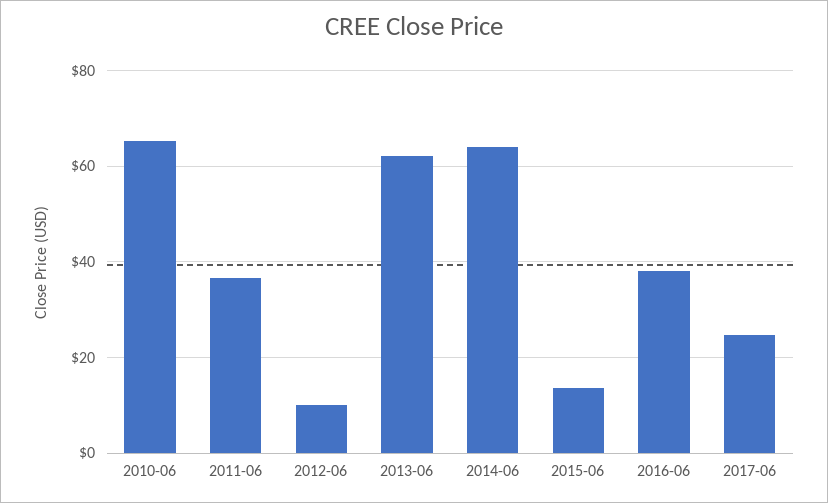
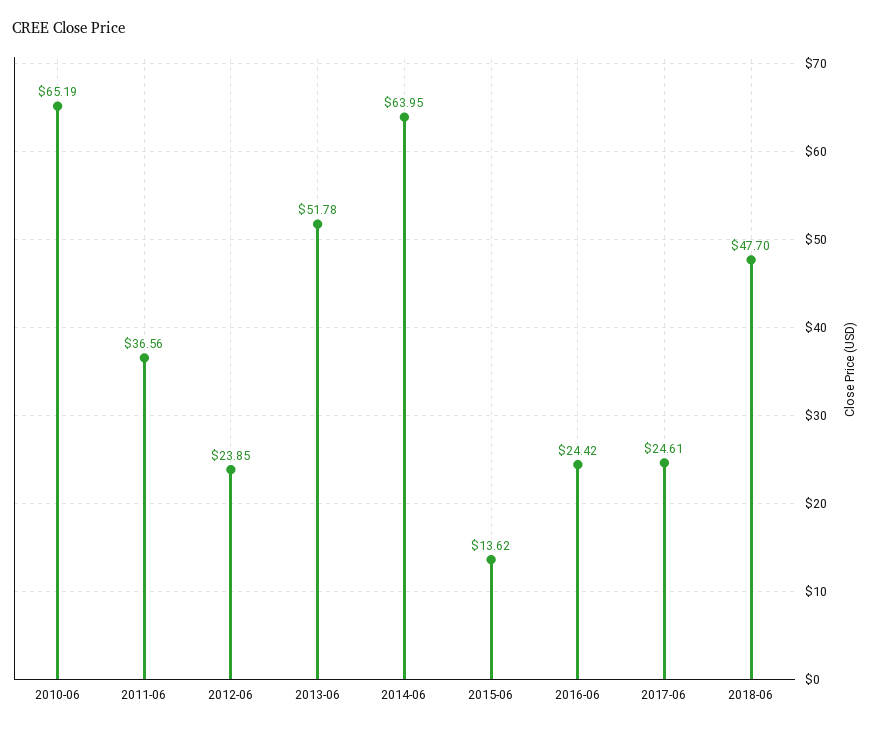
2012-06: 10 -> 23.85
2013-06: 62 -> 51.78
2016-06: 38 -> 24.42
2018-06: none -> 47.7

